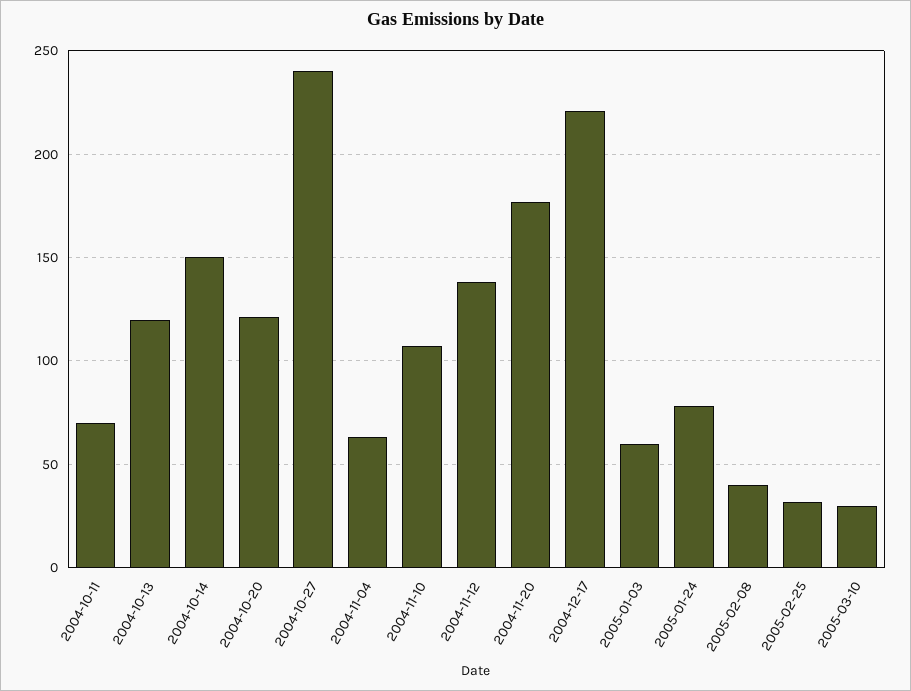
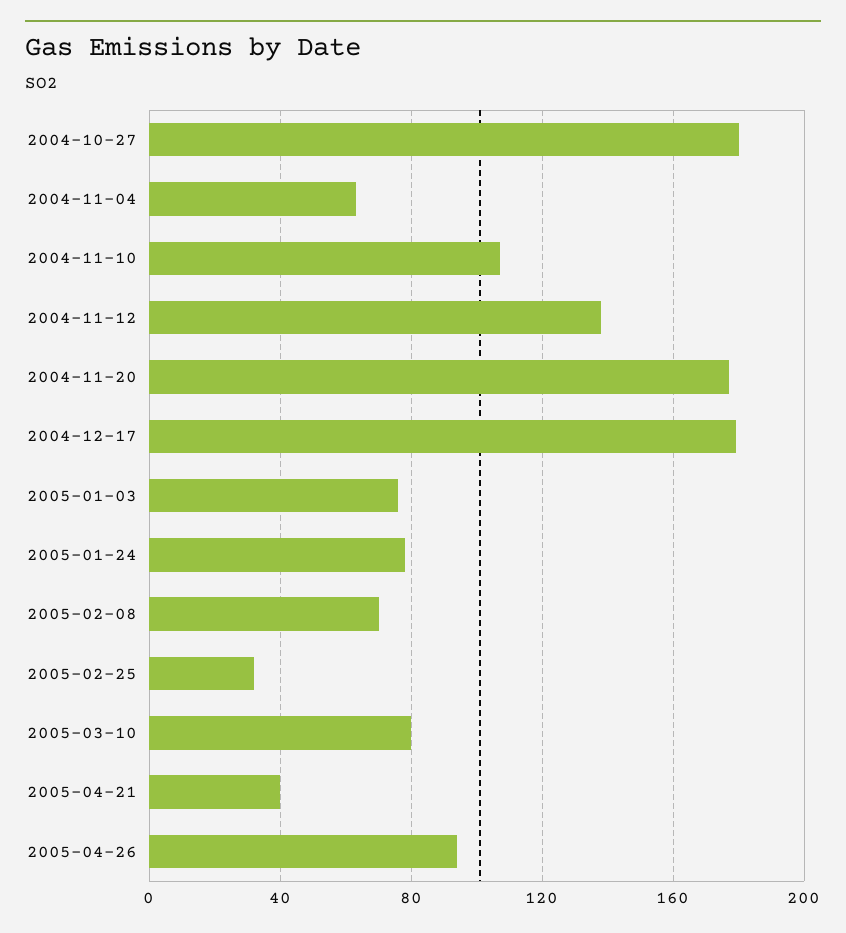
2004-10-11: 70 -> none
2004-10-13: 120 -> none
2004-10-14: 150 -> none
2004-10-20: 120 -> none
2004-10-27: 240 -> 180
2004-12-17: 220 -> 180
2005-01-03: 60 -> 75
2005-02-08: 40 -> 70
2005-03-10: 30 -> 80
2005-04-21: none -> 40
2005-04-26: none -> 95

